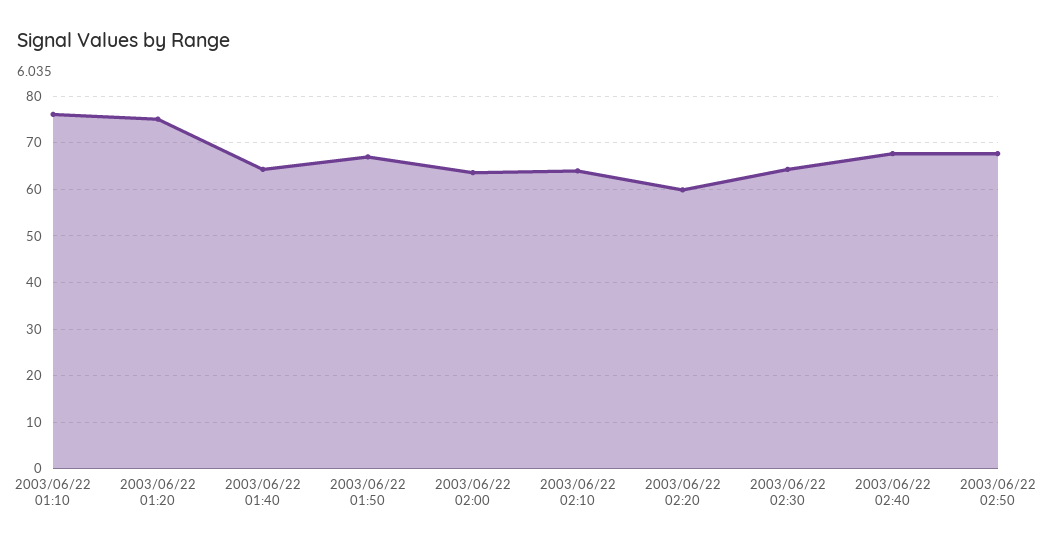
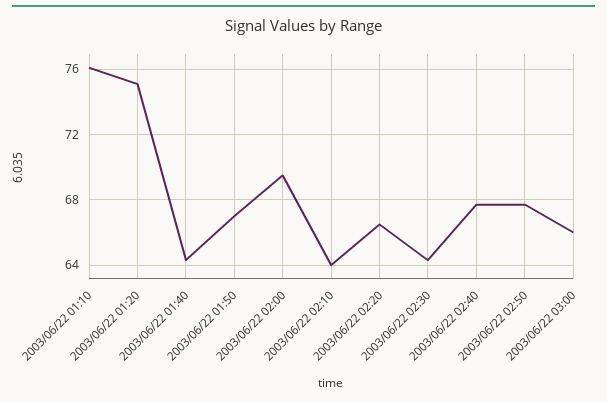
2003/06/22 02:00: 64 -> 69.5
2003/06/22 02:20: 60 -> 66.5
2003/06/22 03:00: none -> 66

